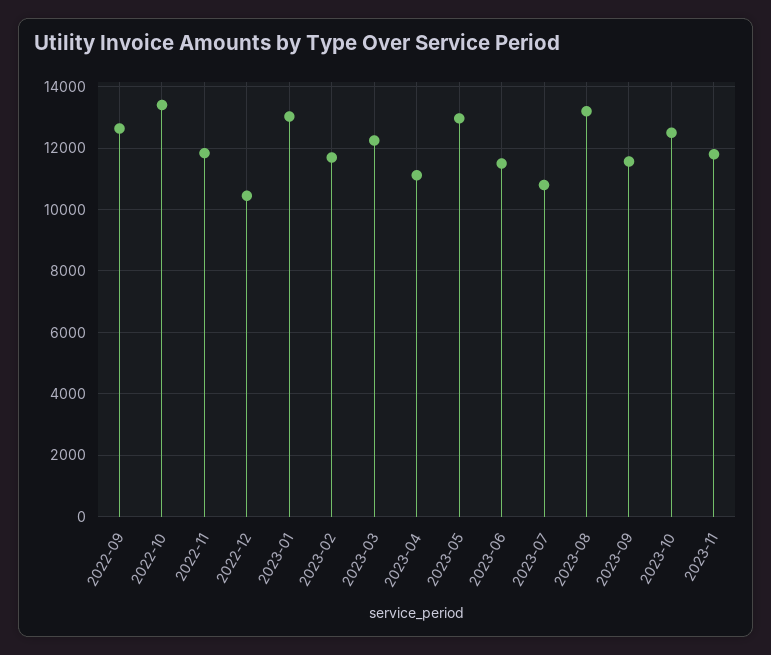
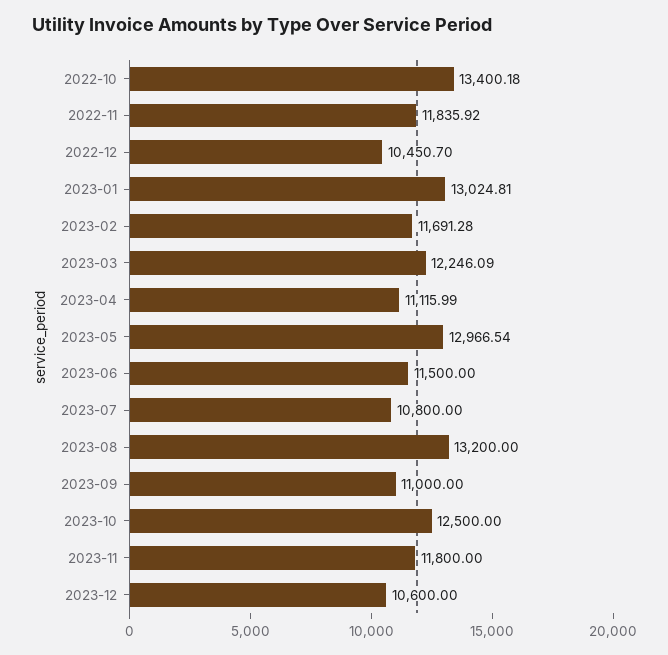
2022-09: 12600 -> none
2023-09: 11600 -> 11000
2023-12: none -> 10600

